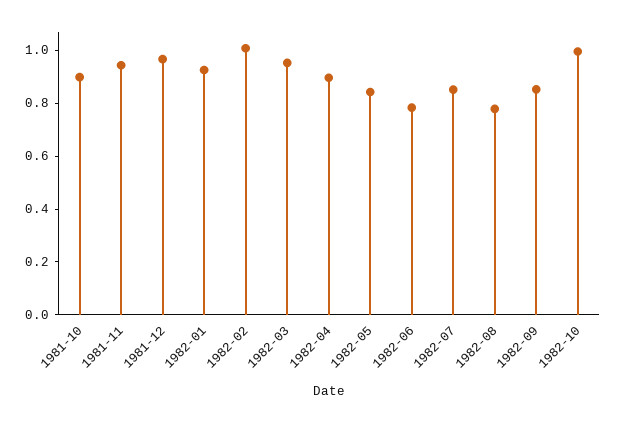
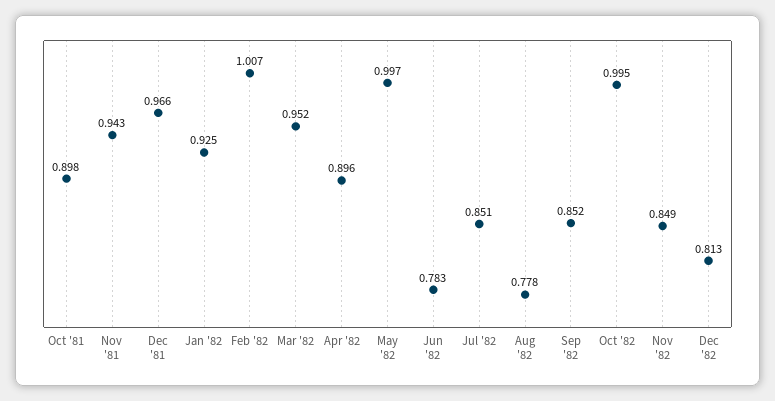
1982-05: 0.85 -> 0.997
Nov '82: none -> 0.849
Dec '82: none -> 0.813

